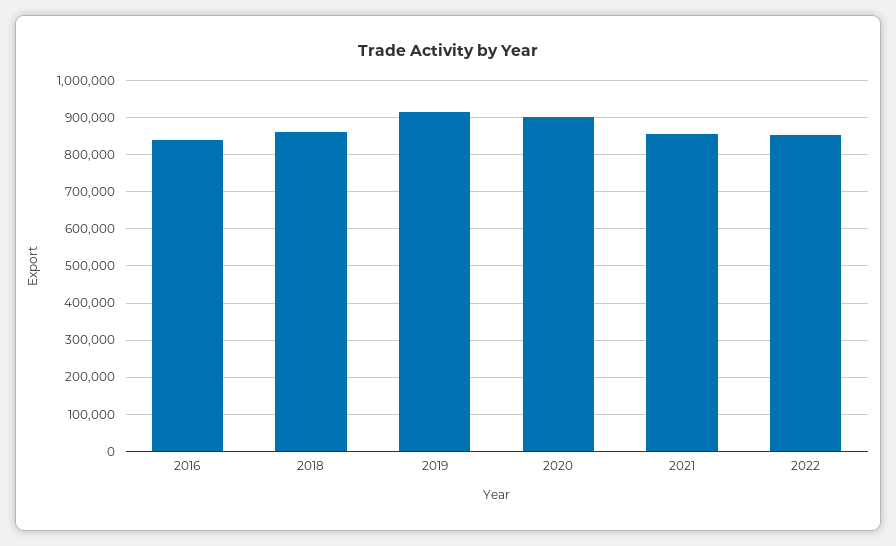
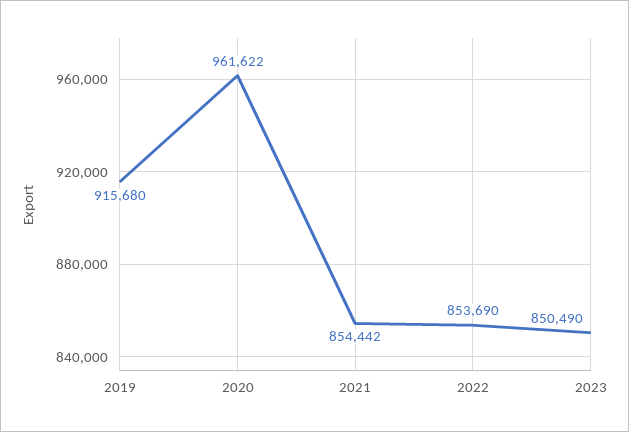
2016: 840000 -> none
2018: 860000 -> none
2020: 900000 -> 961622
2023: none -> 850490

